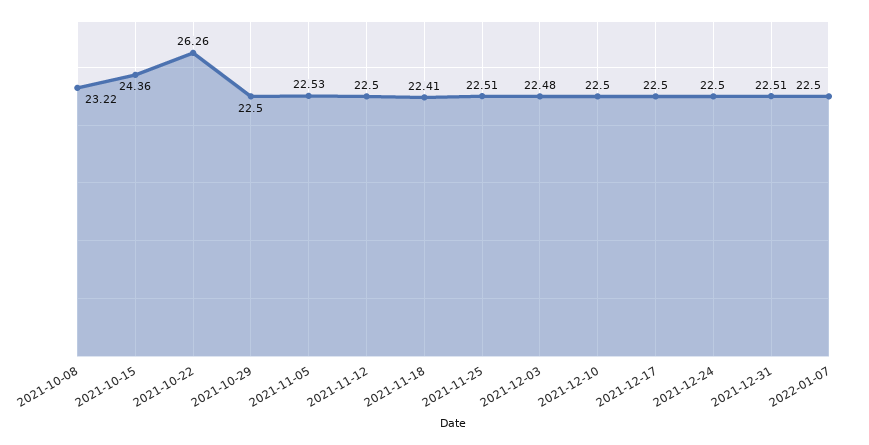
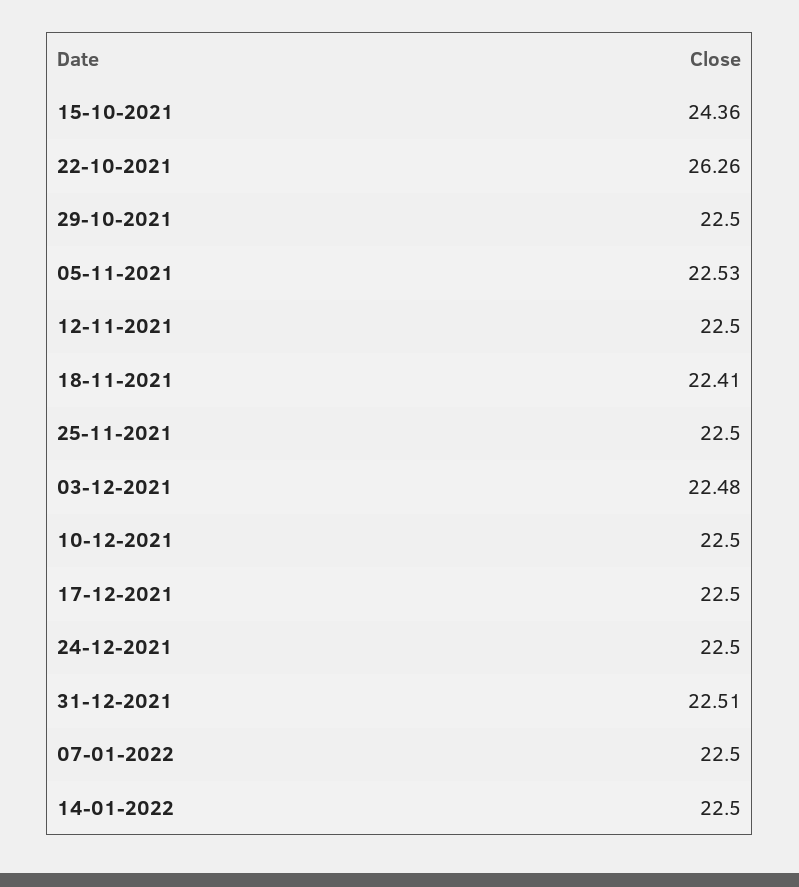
2021-10-08: 23.22 -> none
2021-11-25: 22.51 -> 22.5
14-01-2022: none -> 22.5

